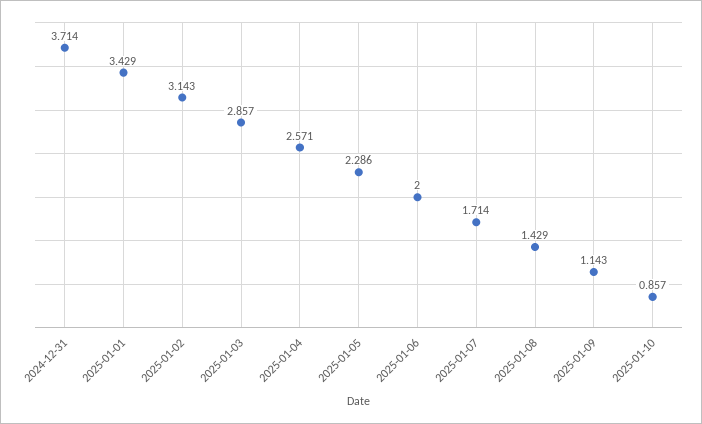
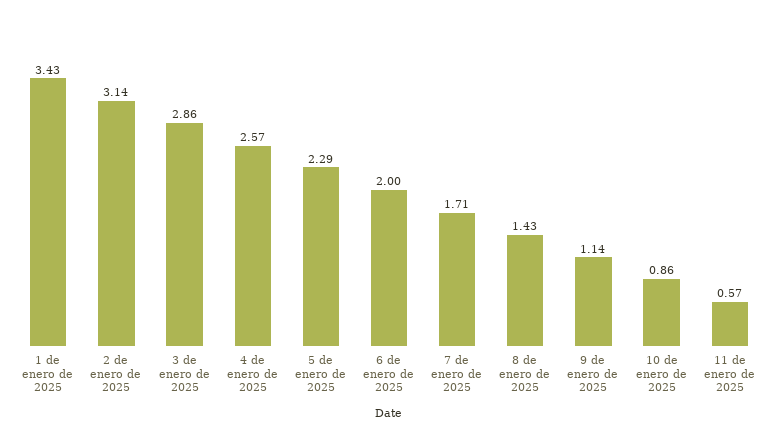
2024-12-31: 3.714 -> none
11 de enero de 2025: none -> 0.57

